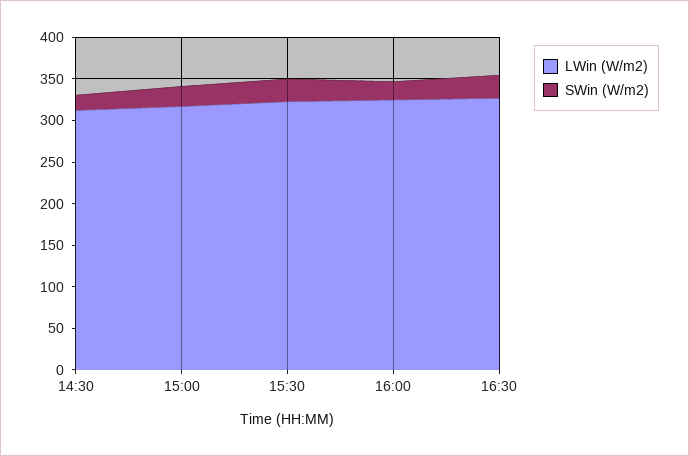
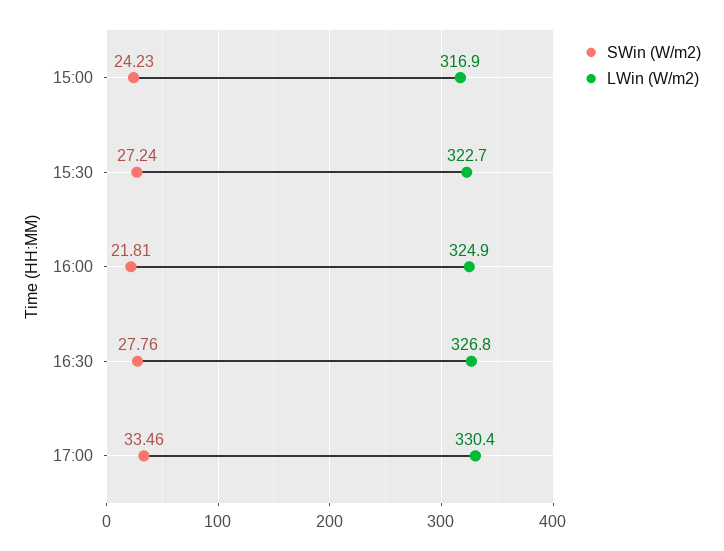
LWin (W/m2), 14:30: 310 -> none
SWin (W/m2), 14:30: 20 -> none
SWin (W/m2), 17:00: none -> 33.46
LWin (W/m2), 17:00: none -> 330.4

